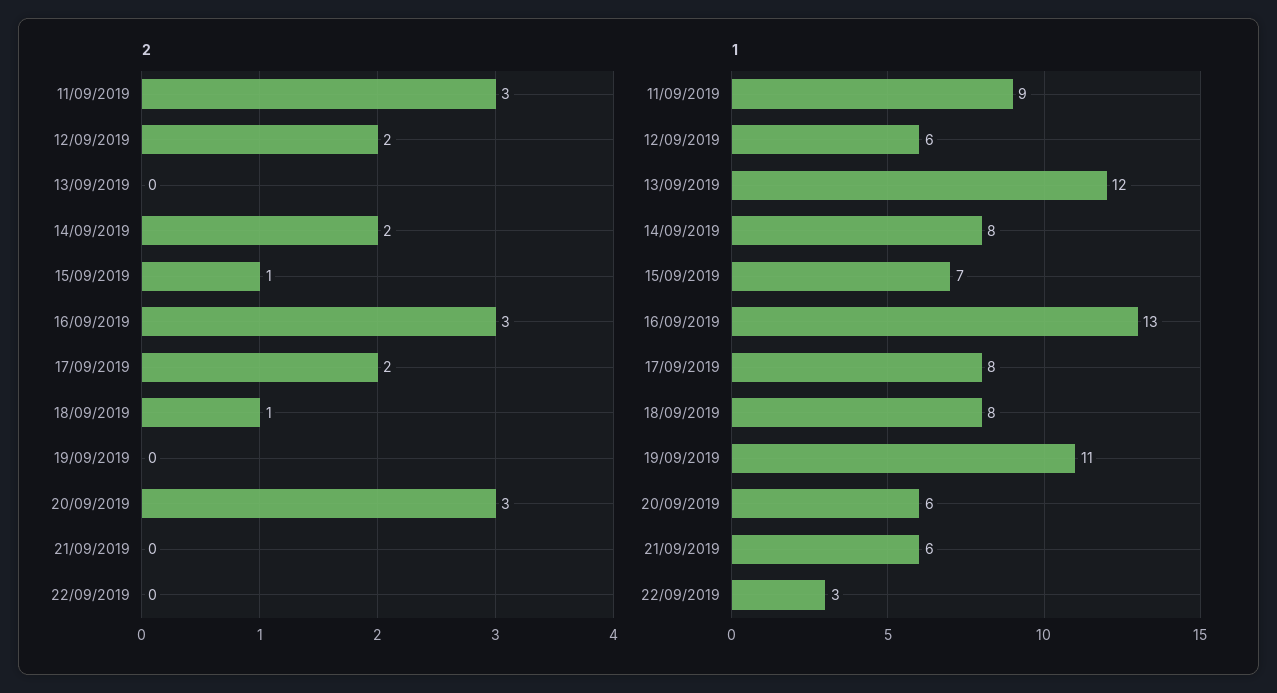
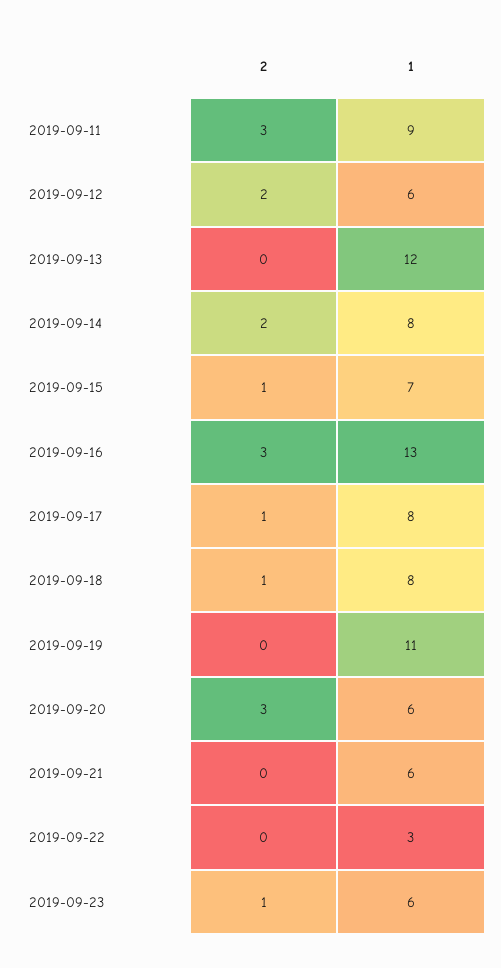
2, 17/09/2019: 2 -> 1
2, 2019-09-23: none -> 1
1, 2019-09-23: none -> 6

